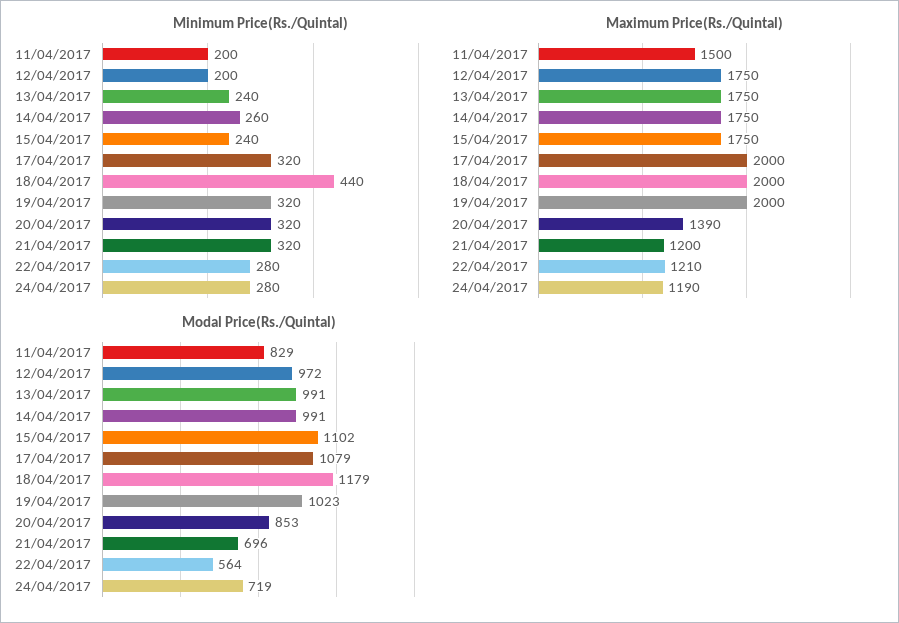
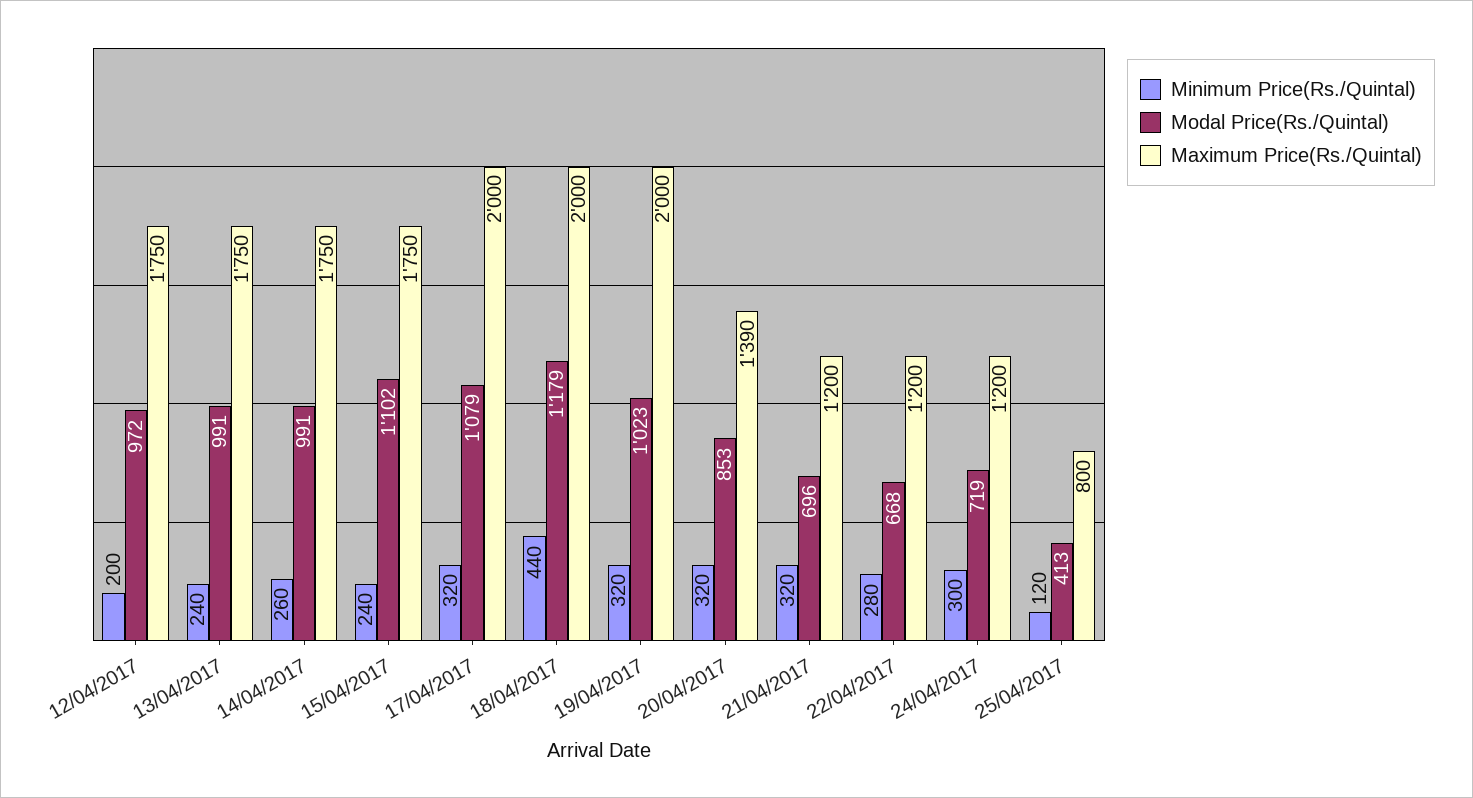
Minimum Price(Rs./Quintal), 11/04/2017: 200 -> none
Minimum Price(Rs./Quintal), 24/04/2017: 280 -> 300
Maximum Price(Rs./Quintal), 11/04/2017: 1500 -> none
Maximum Price(Rs./Quintal), 22/04/2017: 1210 -> 1200
Maximum Price(Rs./Quintal), 24/04/2017: 1190 -> 1200
Modal Price(Rs./Quintal), 11/04/2017: 829 -> none
Modal Price(Rs./Quintal), 22/04/2017: 564 -> 668
Minimum Price(Rs./Quintal), 25/04/2017: none -> 120
Modal Price(Rs./Quintal), 25/04/2017: none -> 413
Maximum Price(Rs./Quintal), 25/04/2017: none -> 800

